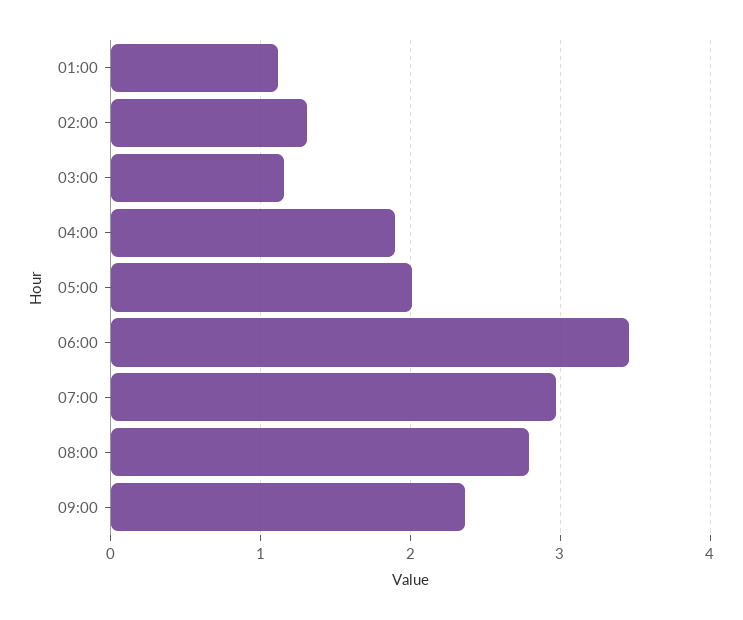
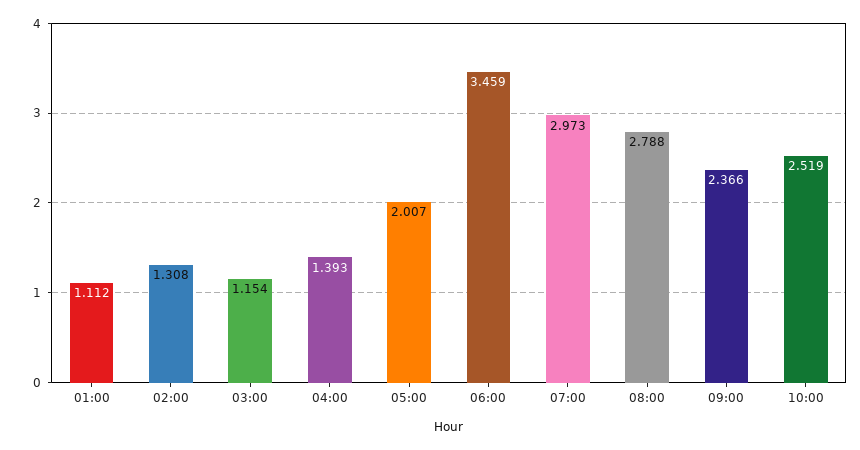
04:00: 1.9 -> 1.393
10:00: none -> 2.519

